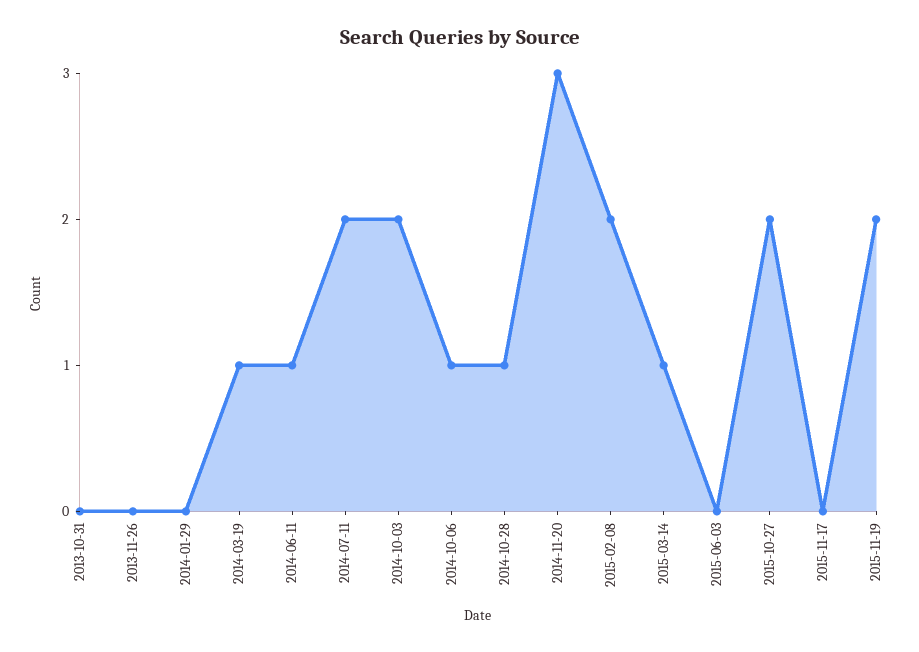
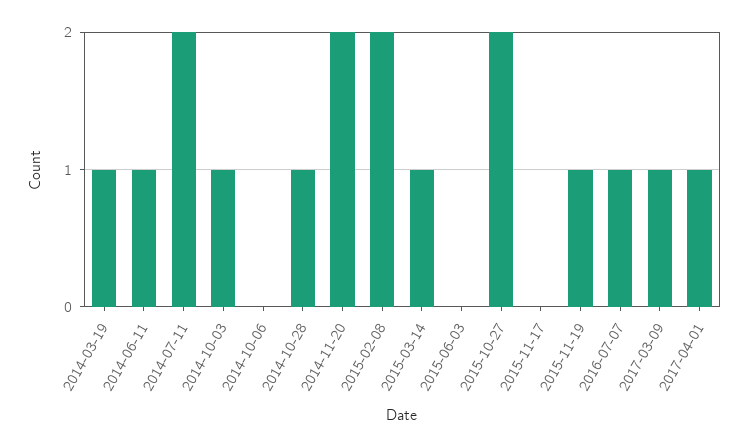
2013-10-31: 0 -> none
2013-11-26: 0 -> none
2014-01-29: 0 -> none
2014-10-03: 2 -> 1
2014-10-06: 1 -> 0
2014-11-20: 3 -> 2
2015-11-19: 2 -> 1
2016-07-07: none -> 1
2017-03-09: none -> 1
2017-04-01: none -> 1

